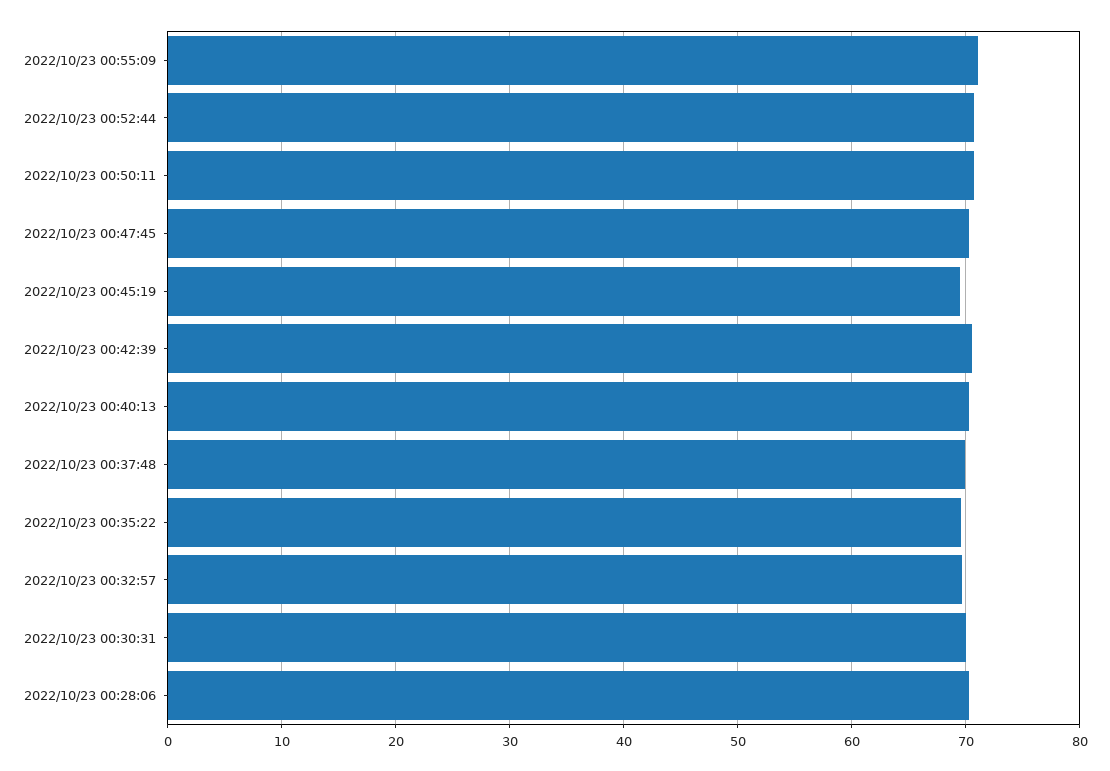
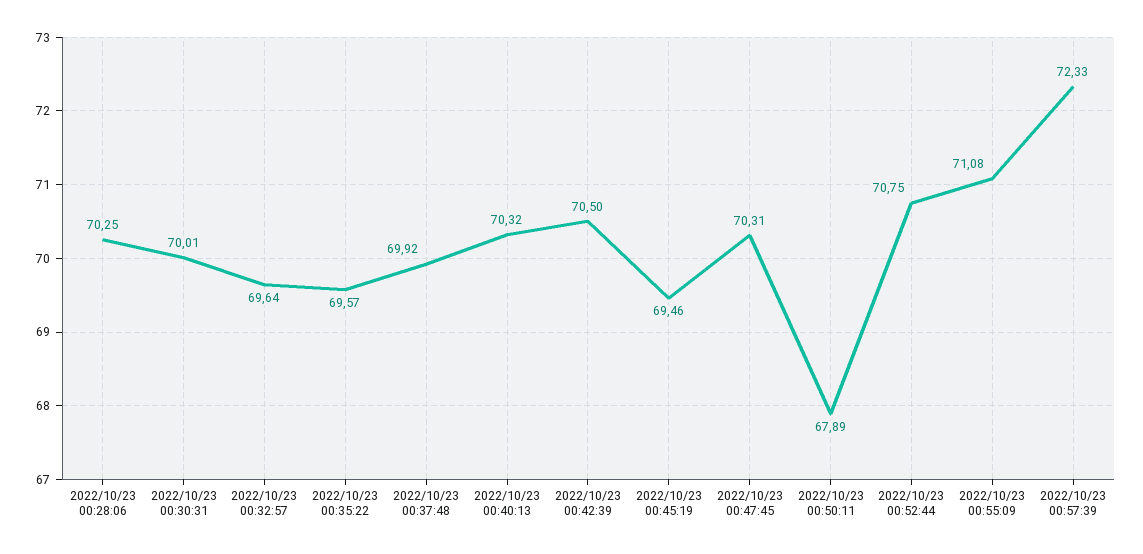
2022/10/23 00:50:11: 71 -> 67.89
2022/10/23 00:57:39: none -> 72.33

